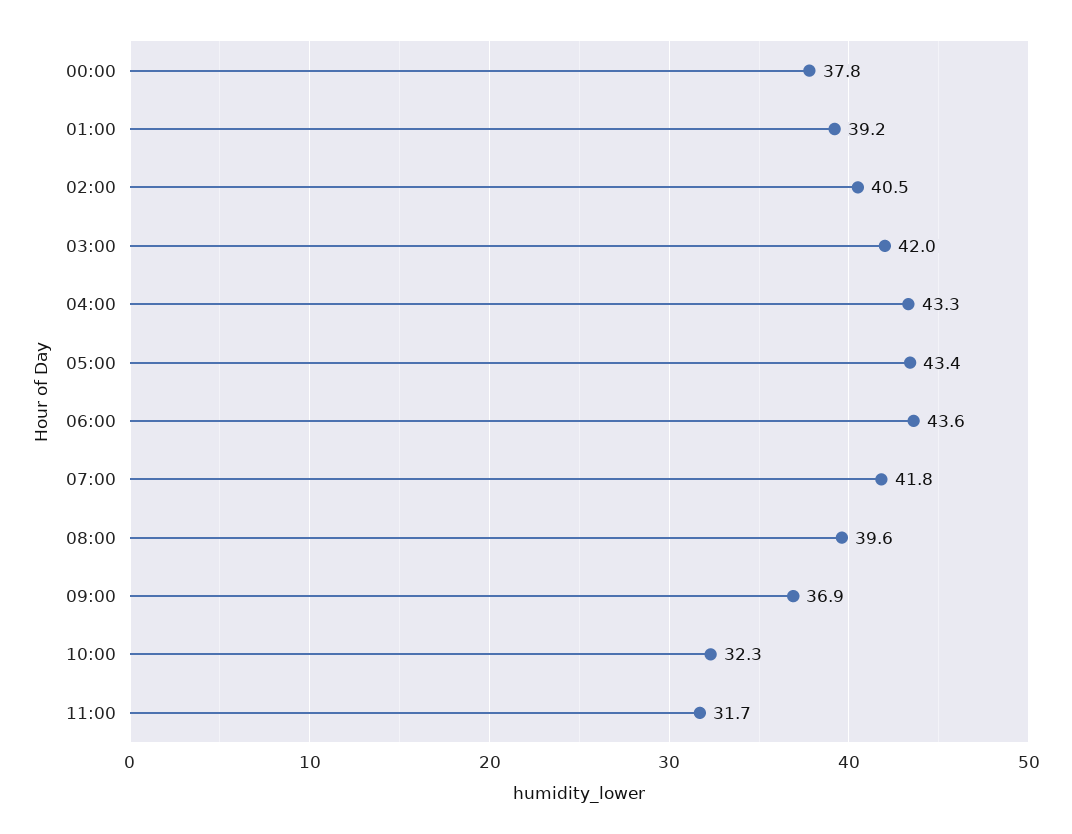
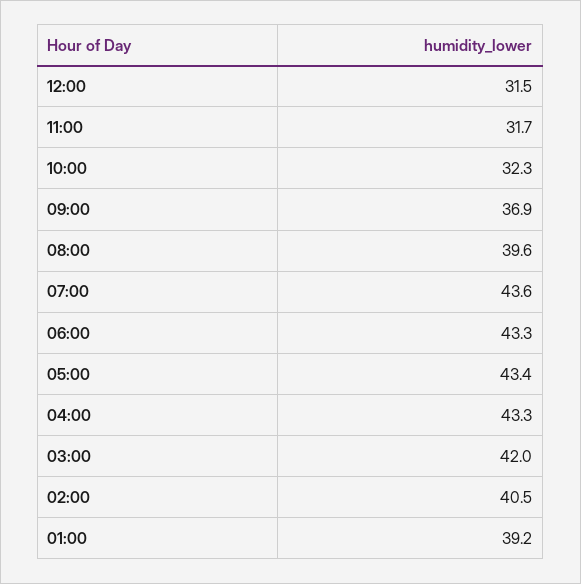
00:00: 37.8 -> none
06:00: 43.6 -> 43.3
07:00: 41.8 -> 43.6
12:00: none -> 31.5

